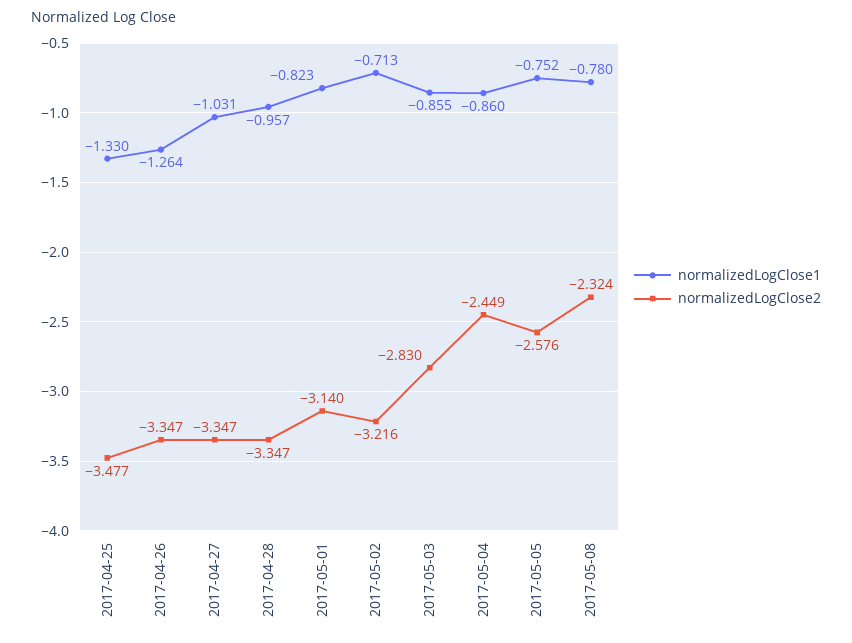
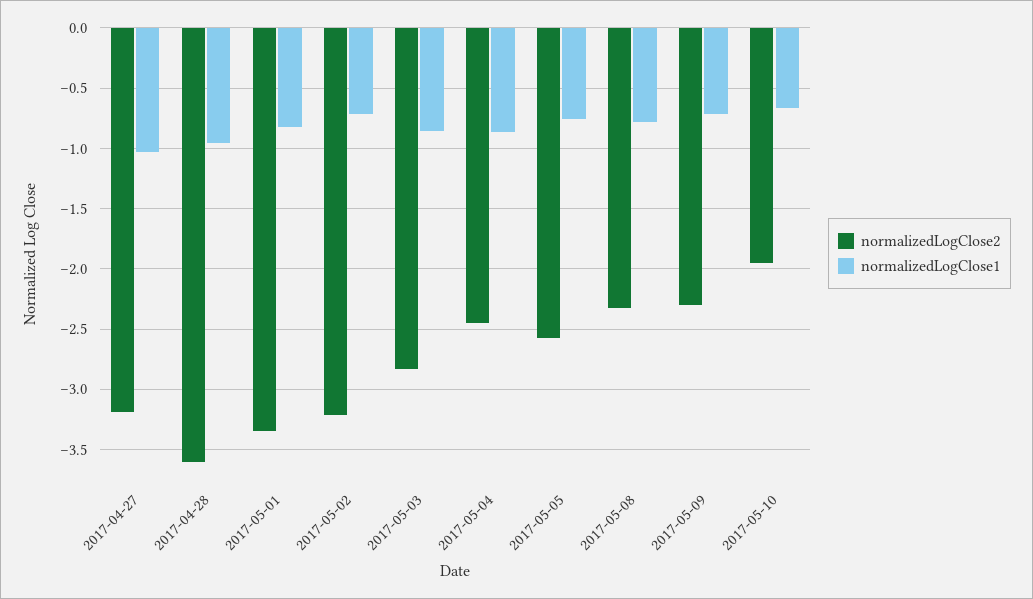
normalizedLogClose1, 2017-04-25: -1.33 -> none
normalizedLogClose2, 2017-04-25: -3.477 -> none
normalizedLogClose1, 2017-04-26: -1.264 -> none
normalizedLogClose2, 2017-04-26: -3.347 -> none
normalizedLogClose2, 2017-04-27: -3.347 -> -3.2
normalizedLogClose2, 2017-04-28: -3.347 -> -3.6
normalizedLogClose2, 2017-05-01: -3.14 -> -3.35
normalizedLogClose2, 2017-05-09: none -> -2.3
normalizedLogClose1, 2017-05-09: none -> -0.7
normalizedLogClose2, 2017-05-10: none -> -1.95
normalizedLogClose1, 2017-05-10: none -> -0.65

